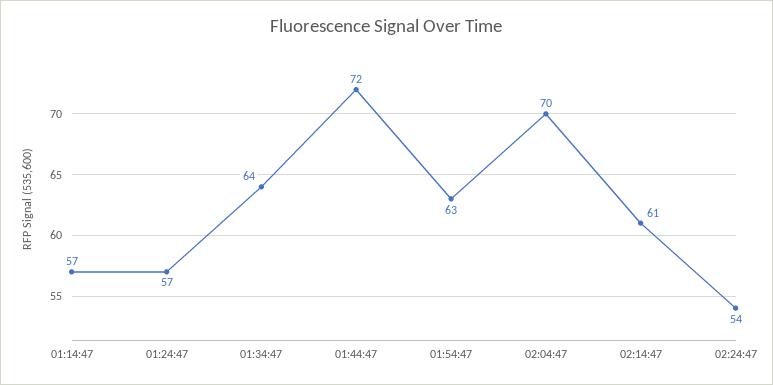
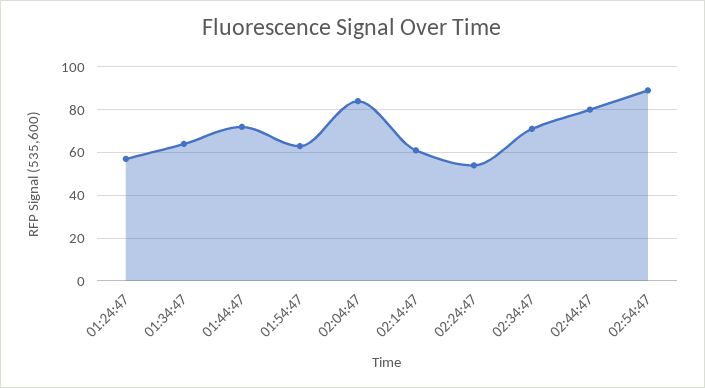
01:14:47: 57 -> none
02:04:47: 70 -> 85
02:34:47: none -> 70
02:44:47: none -> 80
02:54:47: none -> 90

